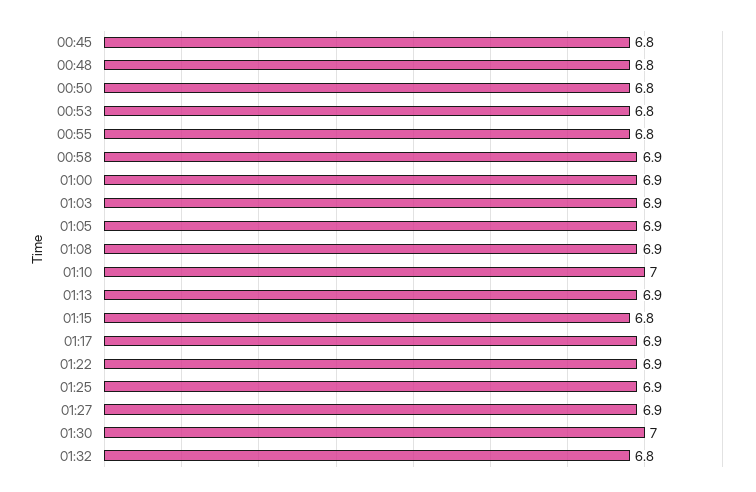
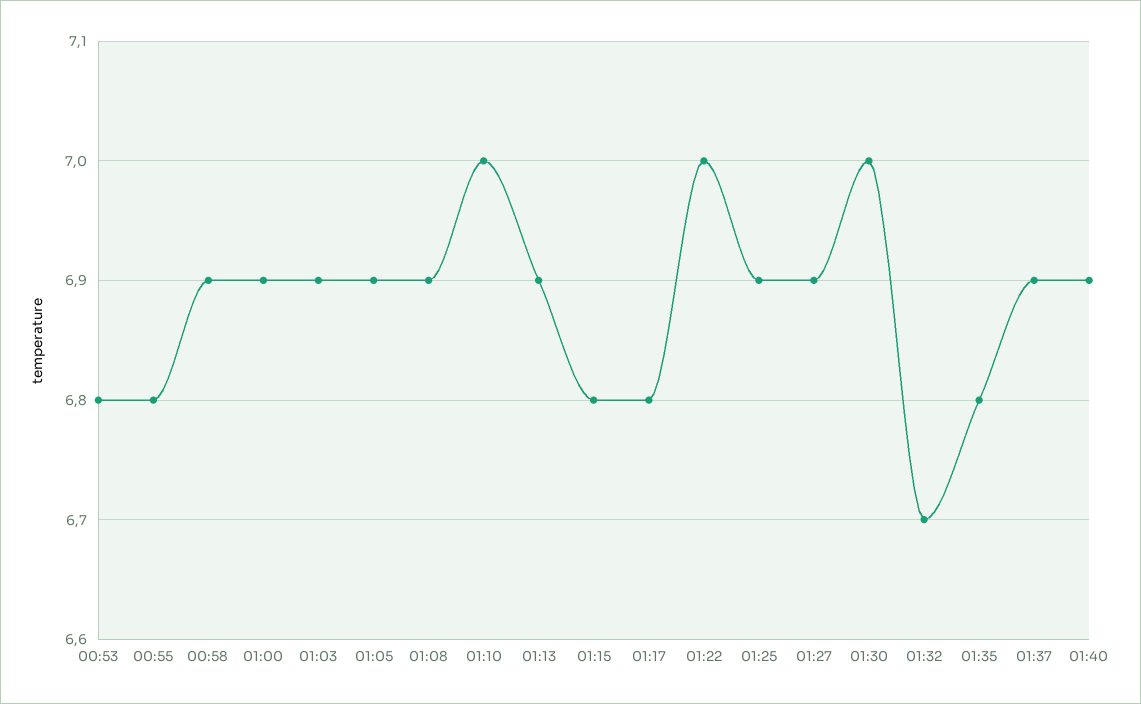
00:45: 6.8 -> none
00:48: 6.8 -> none
00:50: 6.8 -> none
01:17: 6.9 -> 6.8
01:22: 6.9 -> 7
01:32: 6.8 -> 6.7
01:35: none -> 6.8
01:37: none -> 6.9
01:40: none -> 6.9

